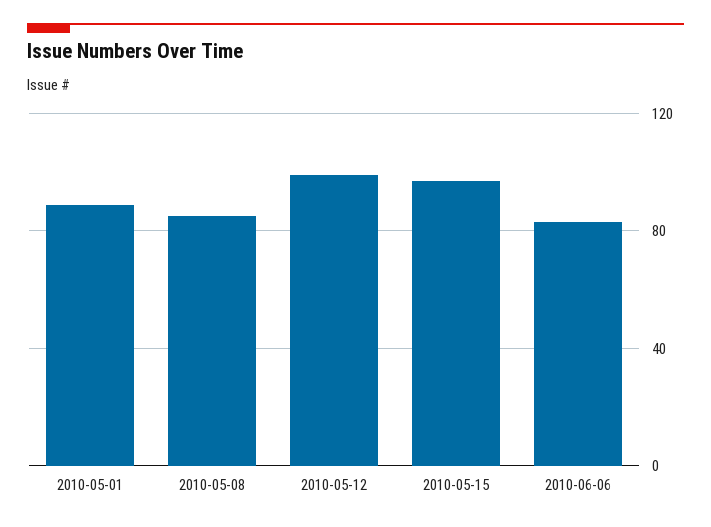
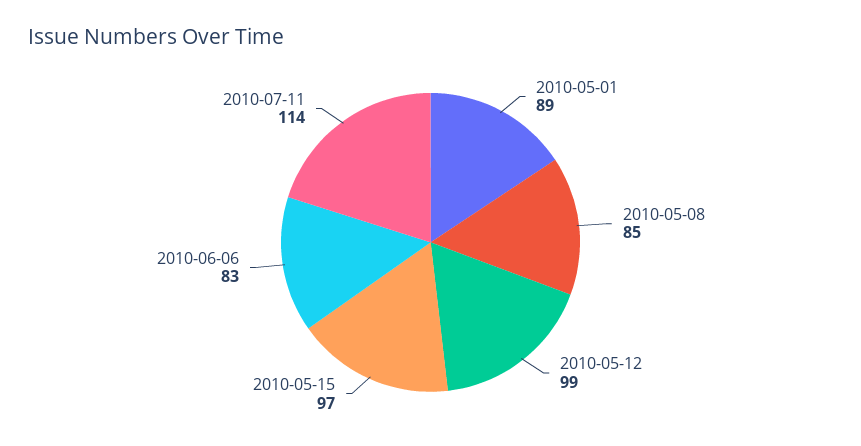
2010-07-11: none -> 114

